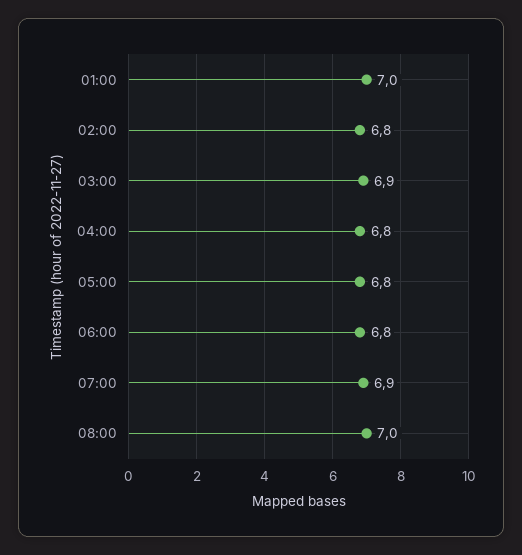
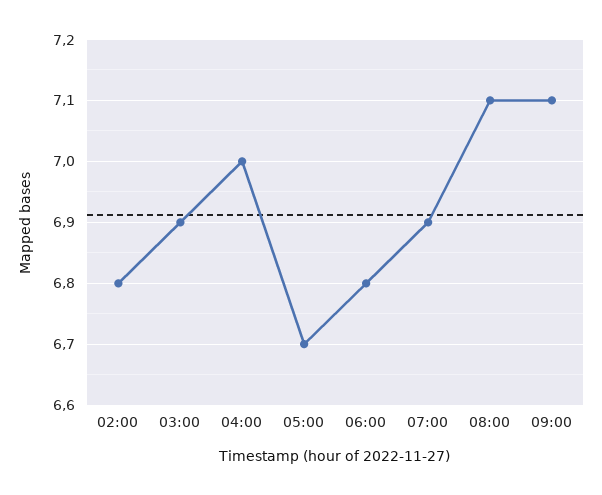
01:00: 7 -> none
04:00: 6.8 -> 7
05:00: 6.8 -> 6.7
08:00: 7 -> 7.1
09:00: none -> 7.1

